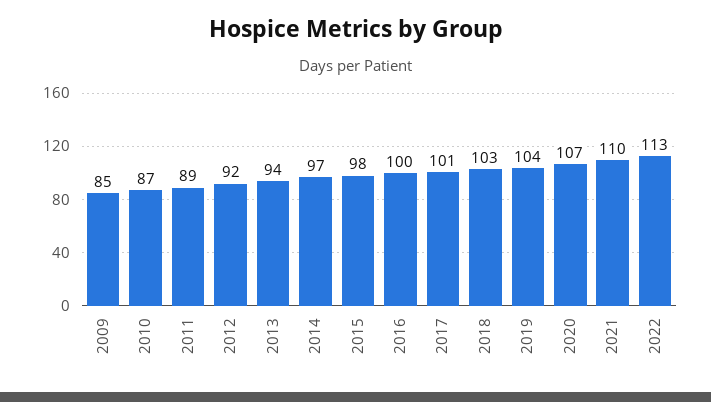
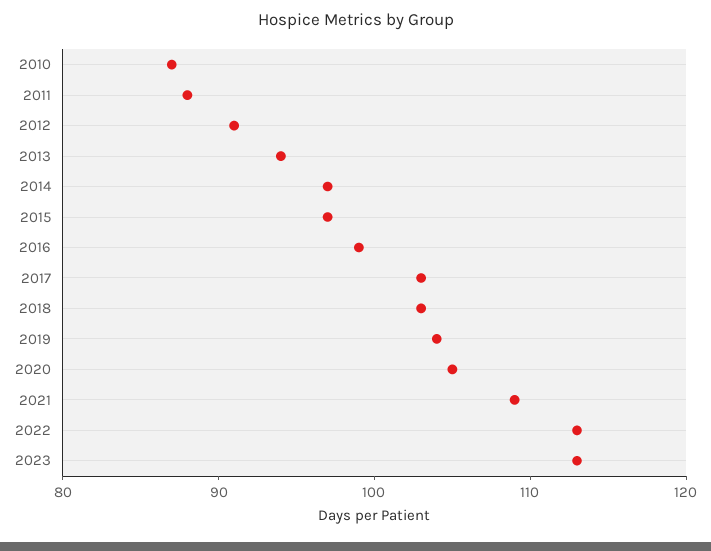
2009: 85 -> none
2011: 89 -> 88
2012: 92 -> 91
2015: 98 -> 97
2016: 100 -> 99
2017: 101 -> 103
2020: 107 -> 105
2021: 110 -> 109
2023: none -> 113

